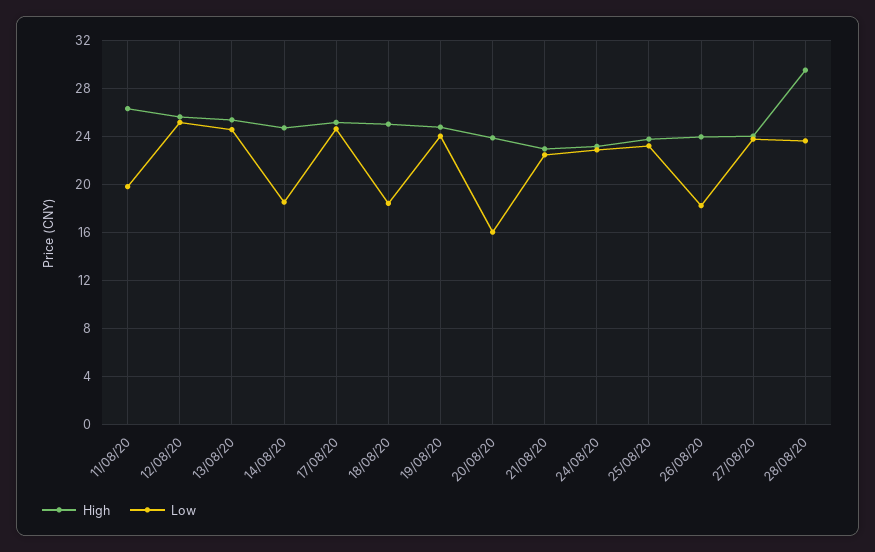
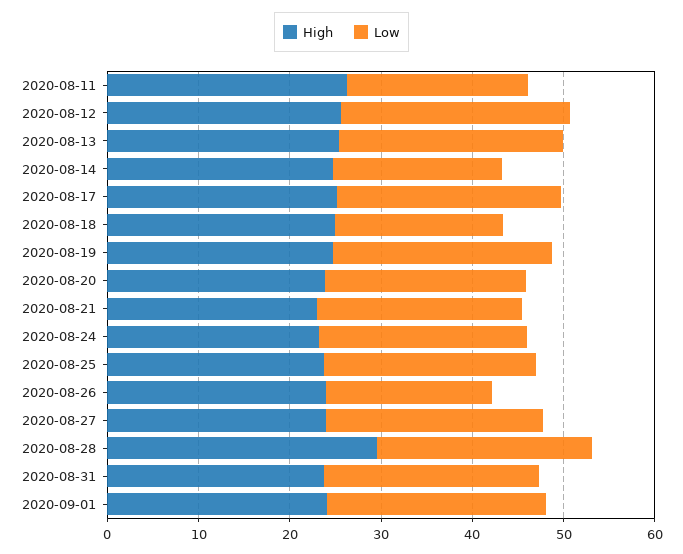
Low, 20/08/20: 16 -> 22
High, 2020-08-31: none -> 24
Low, 2020-08-31: none -> 24
High, 2020-09-01: none -> 24
Low, 2020-09-01: none -> 24

